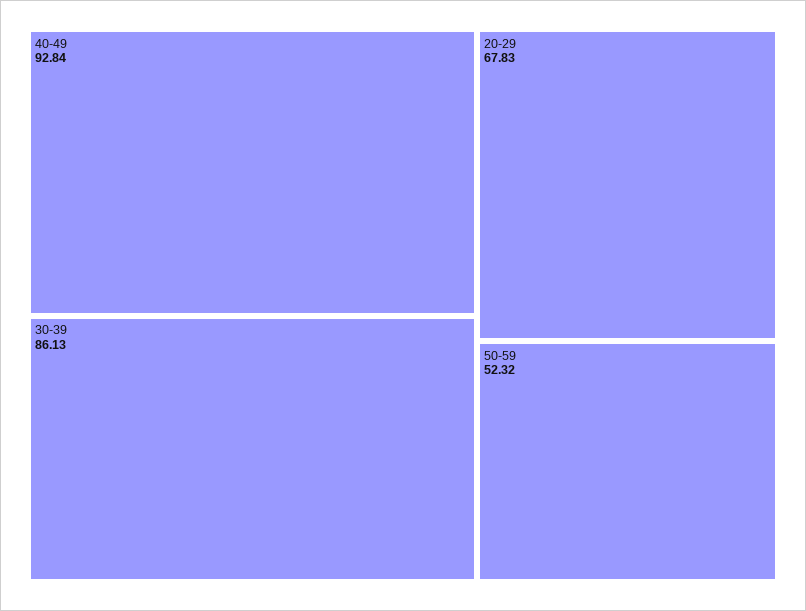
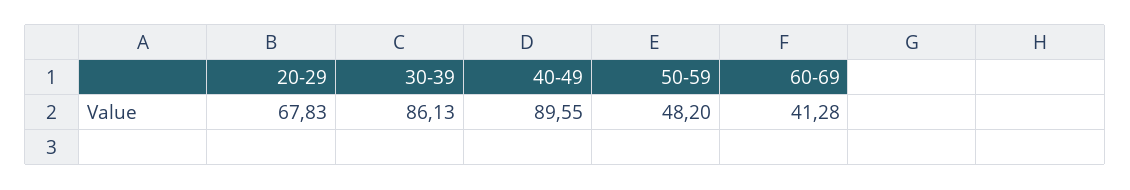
40-49: 92.84 -> 89.55
50-59: 52.32 -> 48.2
60-69: none -> 41.28

